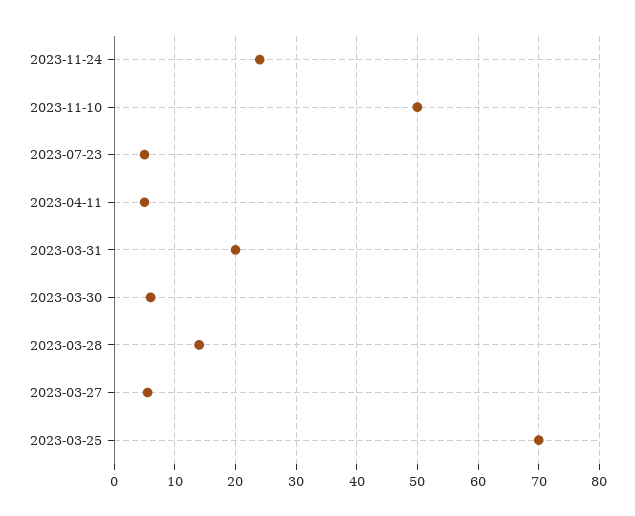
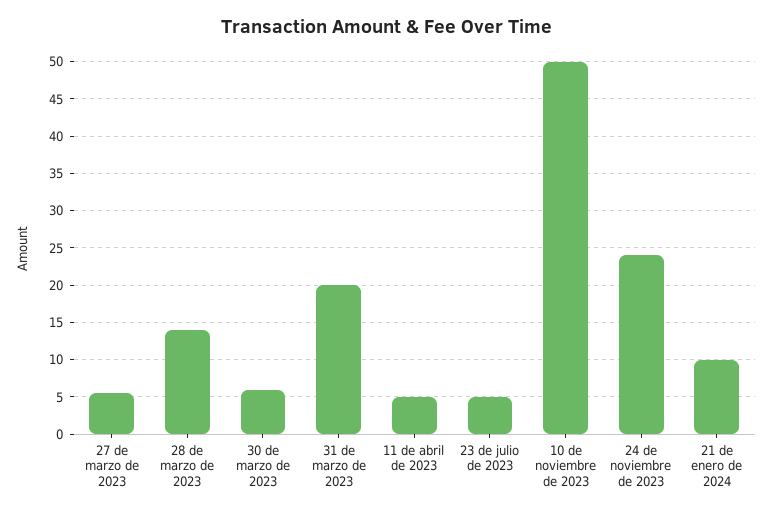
2023-03-25: 70 -> none
21 de enero de 2024: none -> 10

